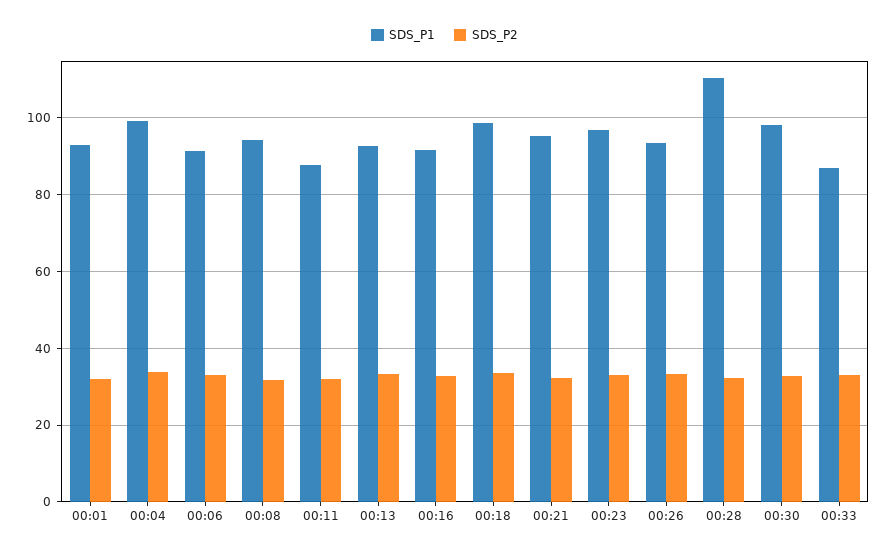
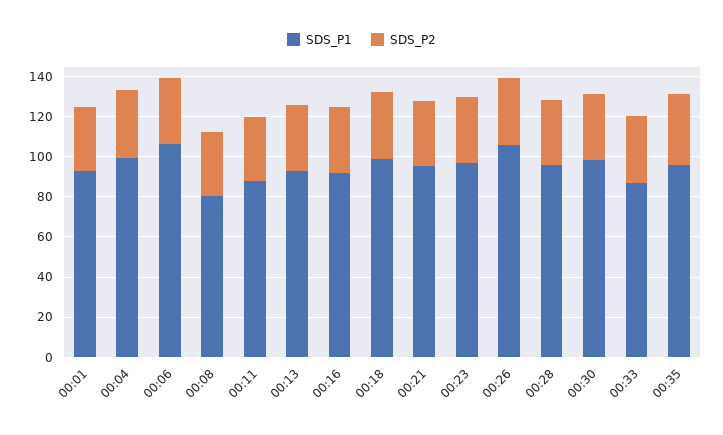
SDS_P1, 00:06: 92 -> 105
SDS_P1, 00:08: 94 -> 80
SDS_P1, 00:26: 94 -> 105
SDS_P1, 00:28: 110 -> 95
SDS_P1, 00:35: none -> 95
SDS_P2, 00:35: none -> 35

